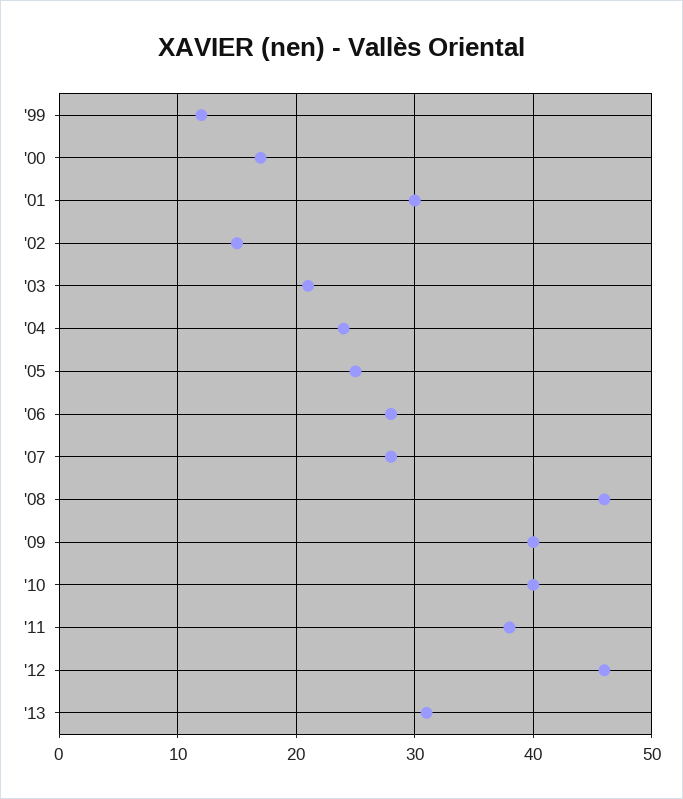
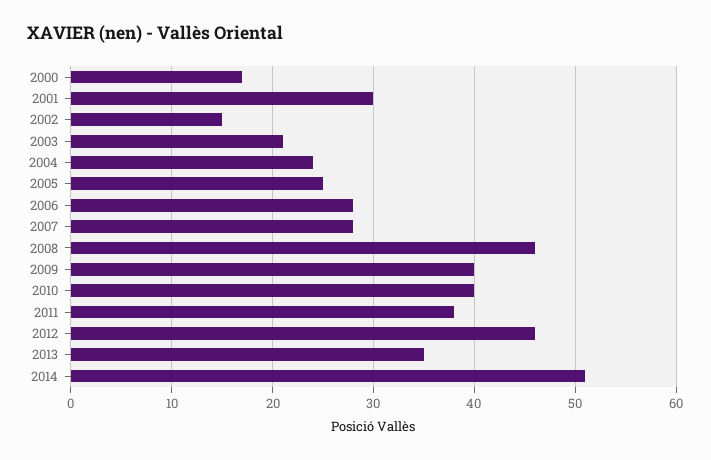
'99: 12 -> none
'13: 31 -> 35
2014: none -> 51

